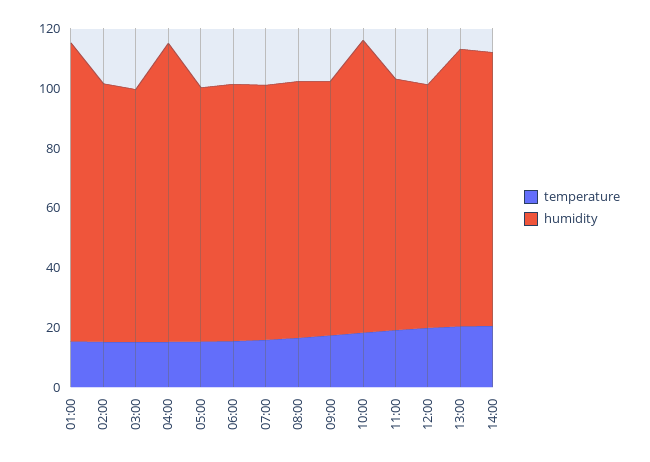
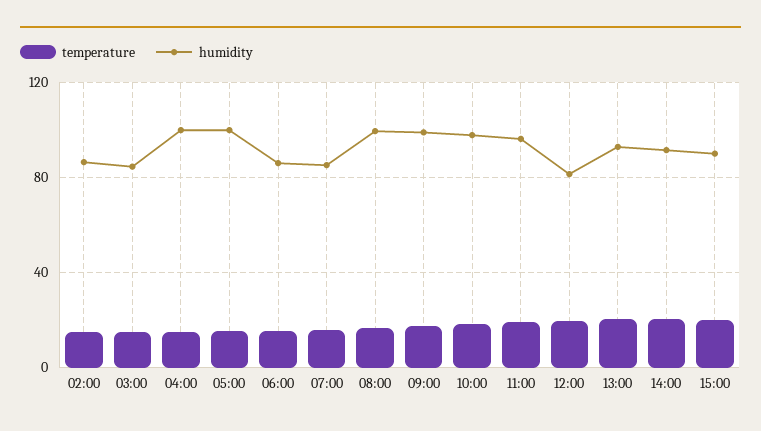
temperature, 01:00: 15 -> none
humidity, 01:00: 100 -> none
humidity, 05:00: 85 -> 100
humidity, 08:00: 85 -> 100
humidity, 09:00: 85 -> 100
humidity, 11:00: 85 -> 95
temperature, 15:00: none -> 20
humidity, 15:00: none -> 90

